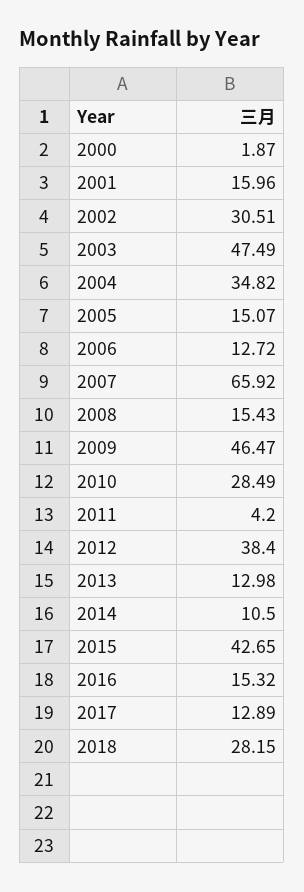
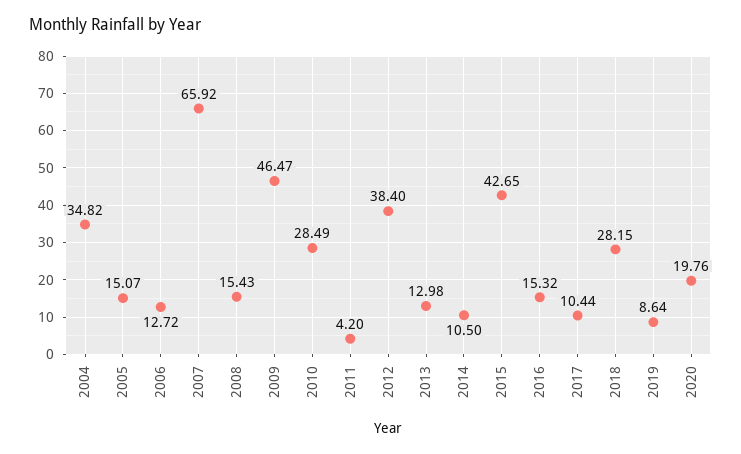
2000: 1.87 -> none
2001: 15.96 -> none
2002: 30.51 -> none
2003: 47.49 -> none
2017: 12.89 -> 10.44
2019: none -> 8.64
2020: none -> 19.76

